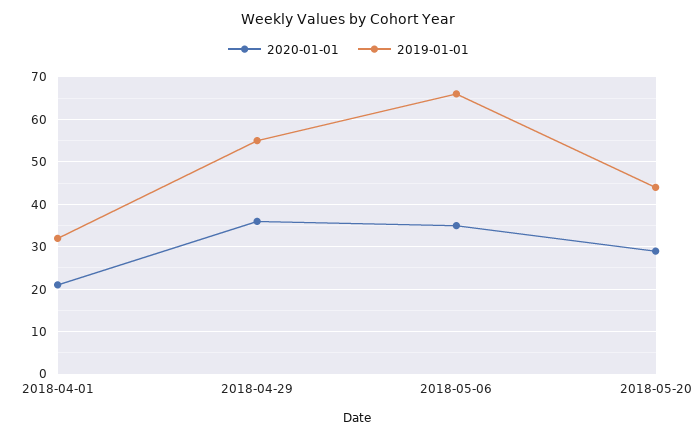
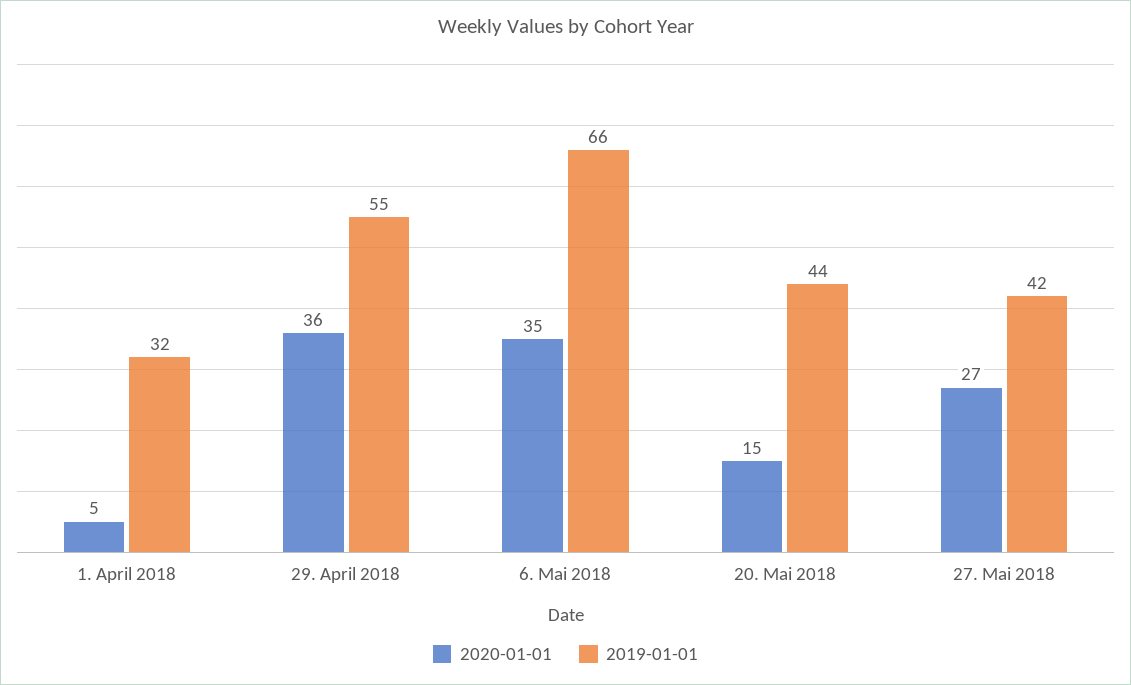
2020-01-01, 2018-04-01: 20 -> 5
2020-01-01, 2018-05-20: 30 -> 15
2020-01-01, 27. Mai 2018: none -> 27
2019-01-01, 27. Mai 2018: none -> 42

